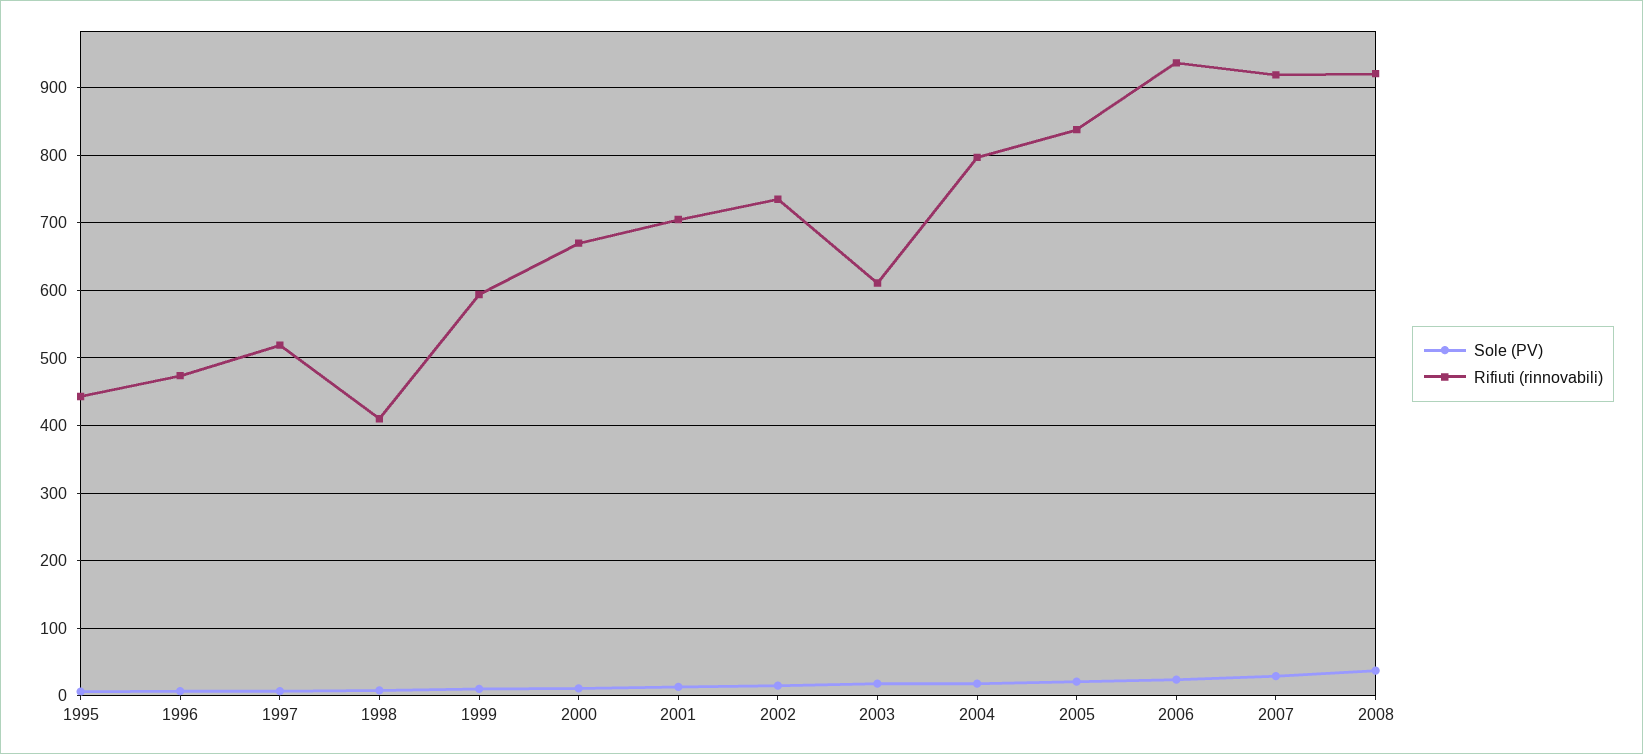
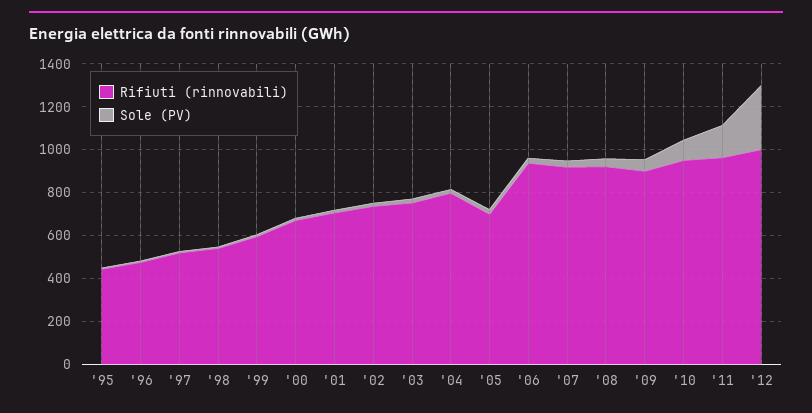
Rifiuti (rinnovabili), 1998: 410 -> 550
Rifiuti (rinnovabili), 2003: 610 -> 750
Rifiuti (rinnovabili), 2005: 840 -> 700
Rifiuti (rinnovabili), '09: none -> 900
Sole (PV), '09: none -> 50
Rifiuti (rinnovabili), '10: none -> 950
Sole (PV), '10: none -> 100
Rifiuti (rinnovabili), '11: none -> 950
Sole (PV), '11: none -> 150
Rifiuti (rinnovabili), '12: none -> 1000
Sole (PV), '12: none -> 300

